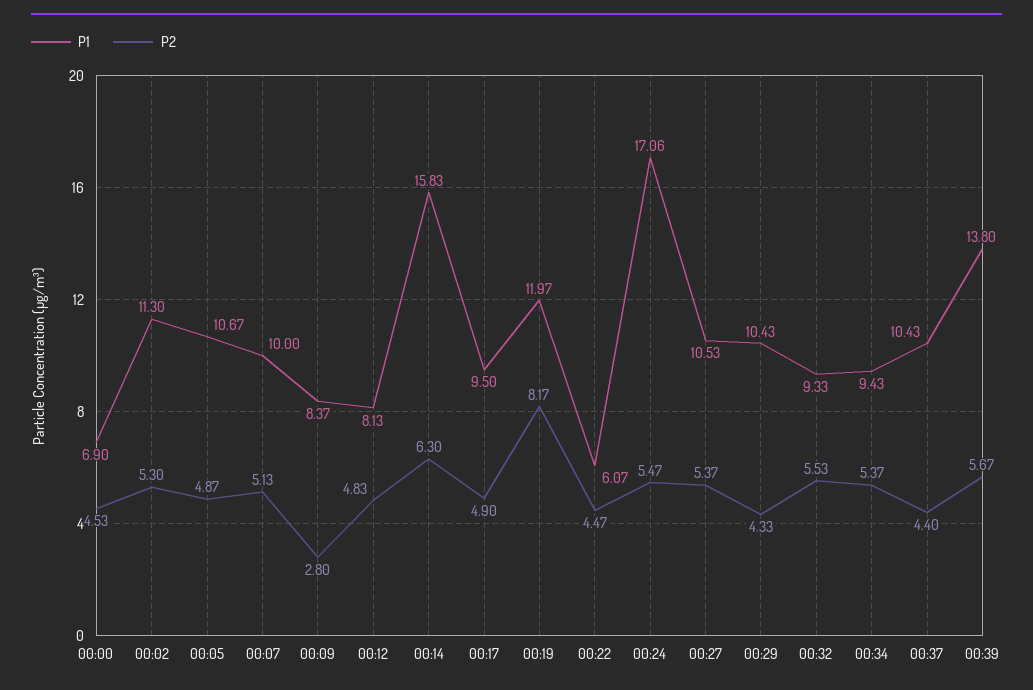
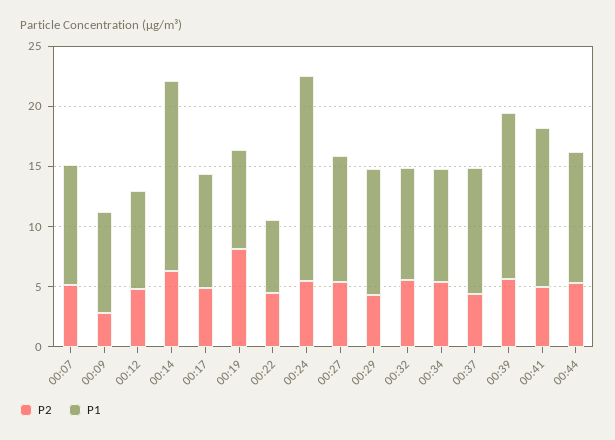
P1, 00:00: 6.9 -> none
P2, 00:00: 4.53 -> none
P1, 00:02: 11.3 -> none
P2, 00:02: 5.3 -> none
P1, 00:05: 10.67 -> none
P2, 00:05: 4.87 -> none
P1, 00:19: 11.97 -> 8
P2, 00:41: none -> 5
P1, 00:41: none -> 13
P2, 00:44: none -> 5
P1, 00:44: none -> 11

